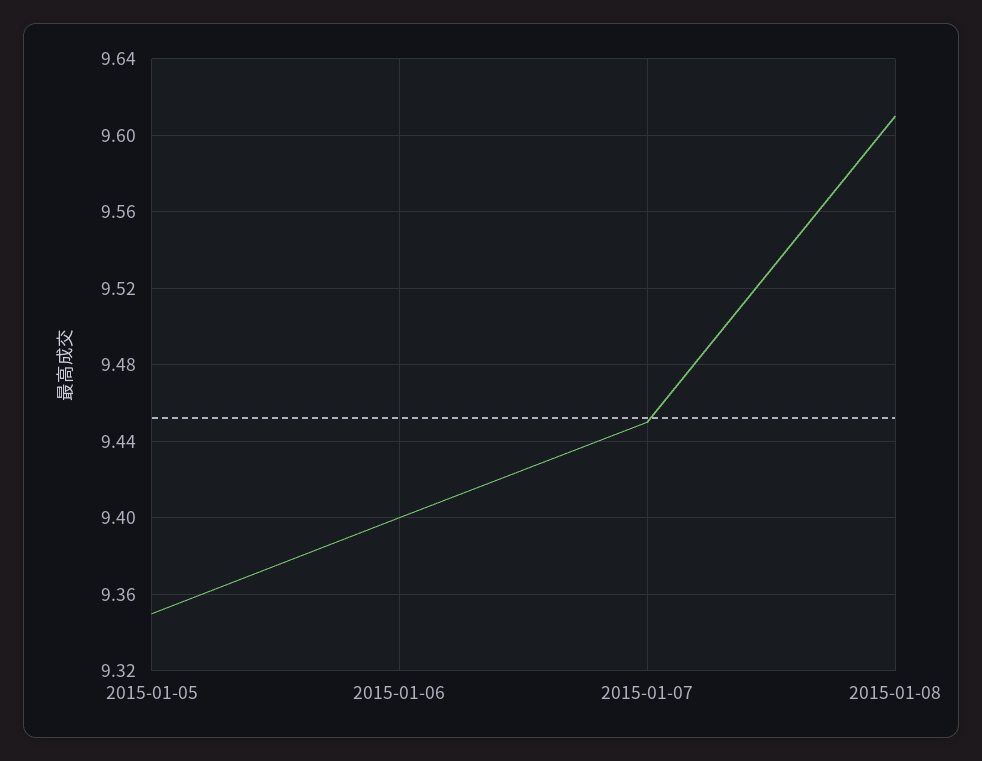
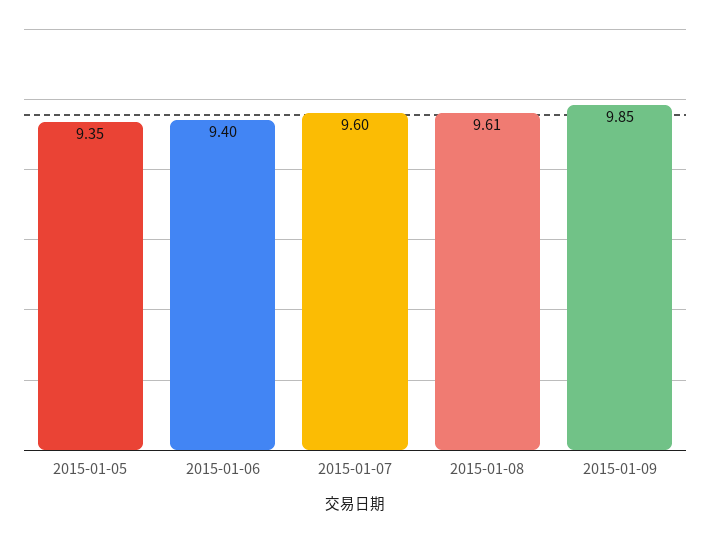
2015-01-07: 9.45 -> 9.6
2015-01-09: none -> 9.85

